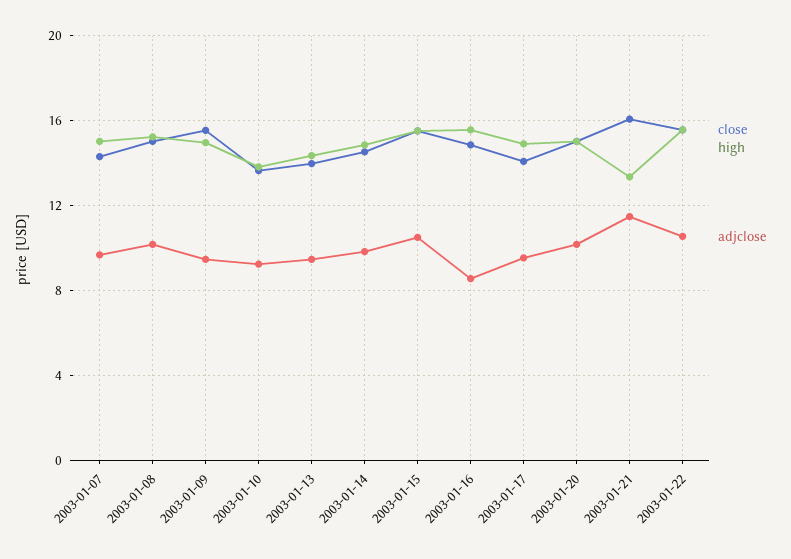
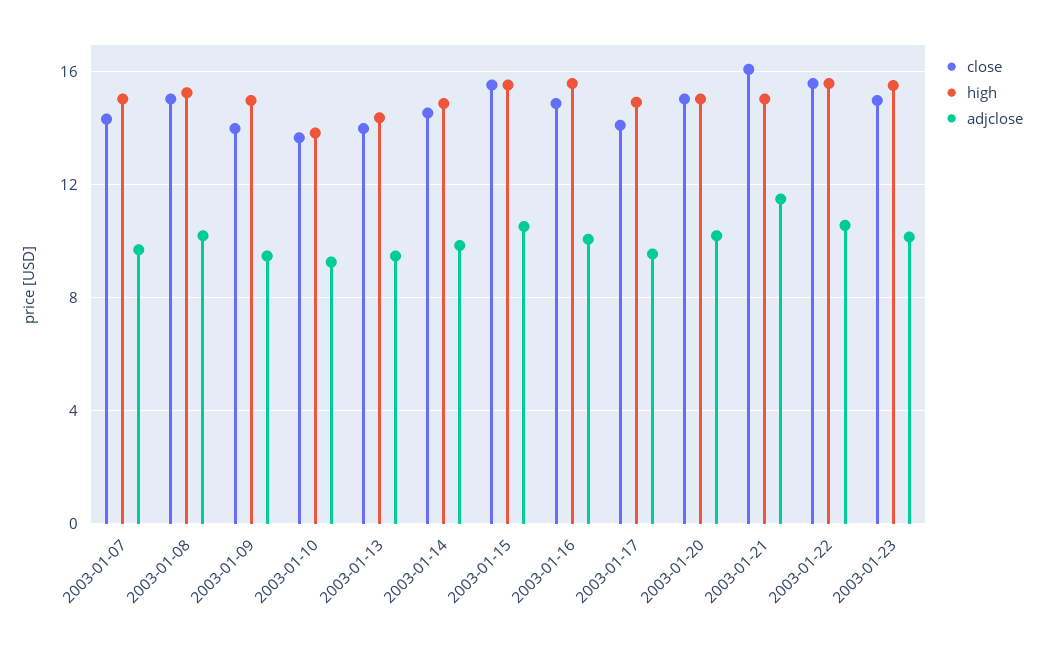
close, 2003-01-09: 15.5 -> 14
adjclose, 2003-01-16: 8.5 -> 10
high, 2003-01-21: 13.5 -> 15
close, 2003-01-23: none -> 15
high, 2003-01-23: none -> 15.5
adjclose, 2003-01-23: none -> 10

